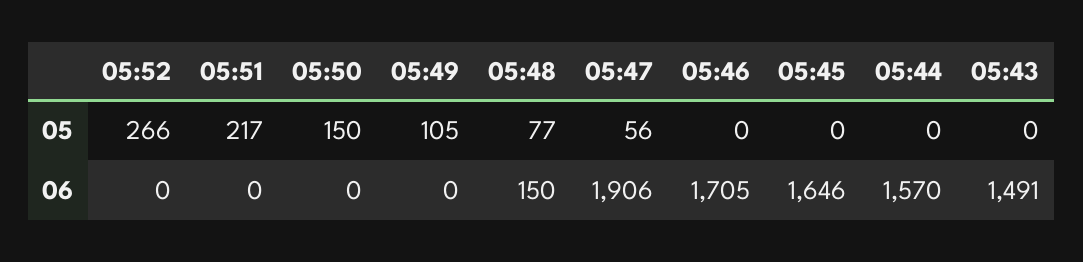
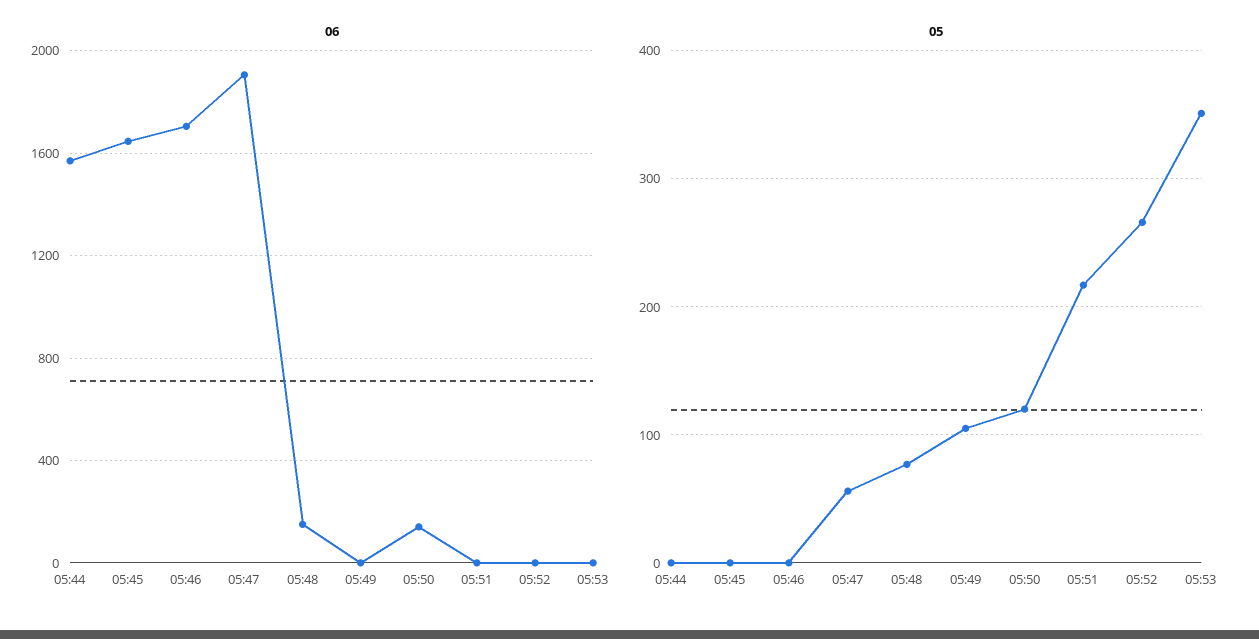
05, 05:50: 150 -> 120
05, 05:43: 0 -> none
06, 05:50: 0 -> 150
06, 05:43: 1491 -> none
06, 05:53: none -> 0
05, 05:53: none -> 350

